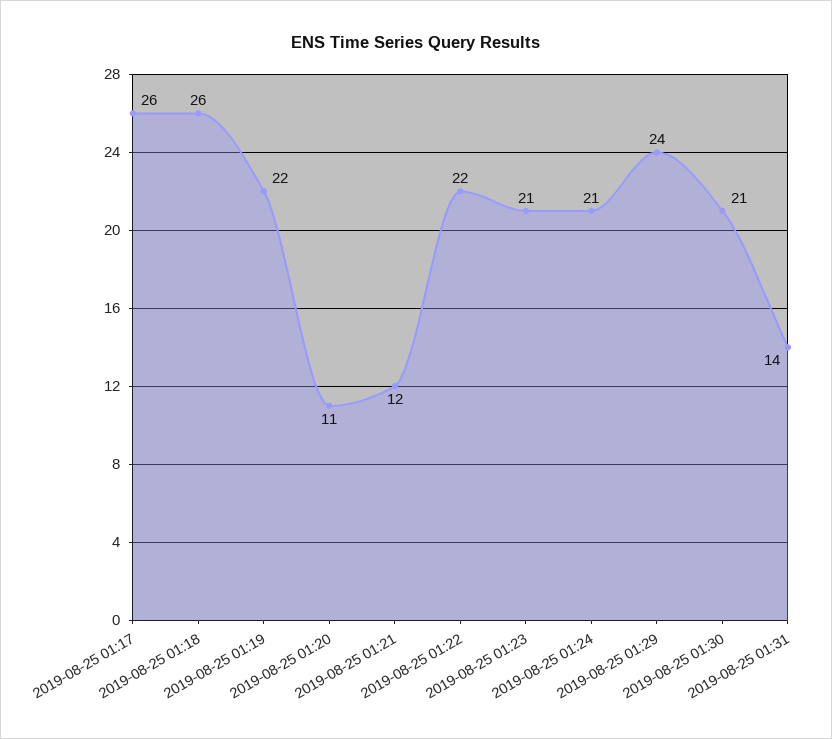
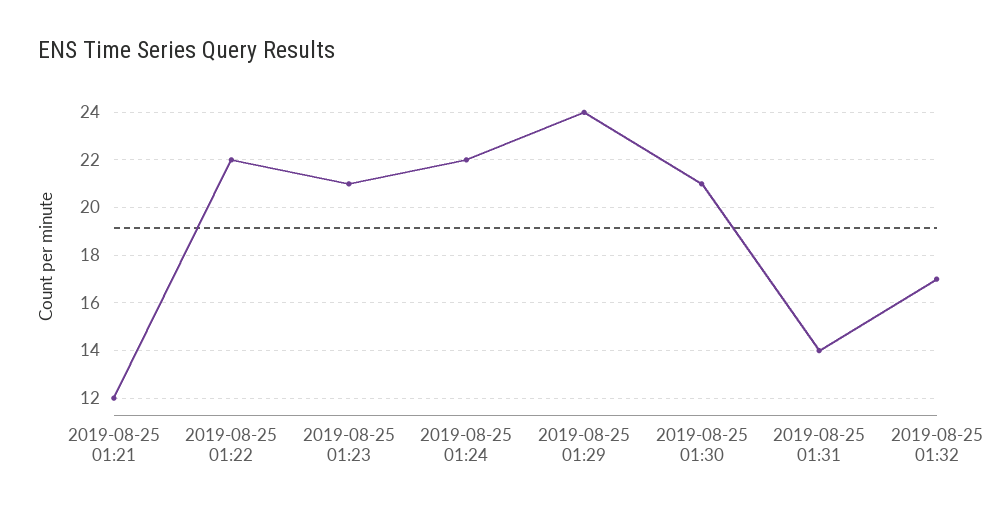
2019-08-25 01:17: 26 -> none
2019-08-25 01:18: 26 -> none
2019-08-25 01:19: 22 -> none
2019-08-25 01:20: 11 -> none
2019-08-25 01:24: 21 -> 22
2019-08-25 01:32: none -> 17

